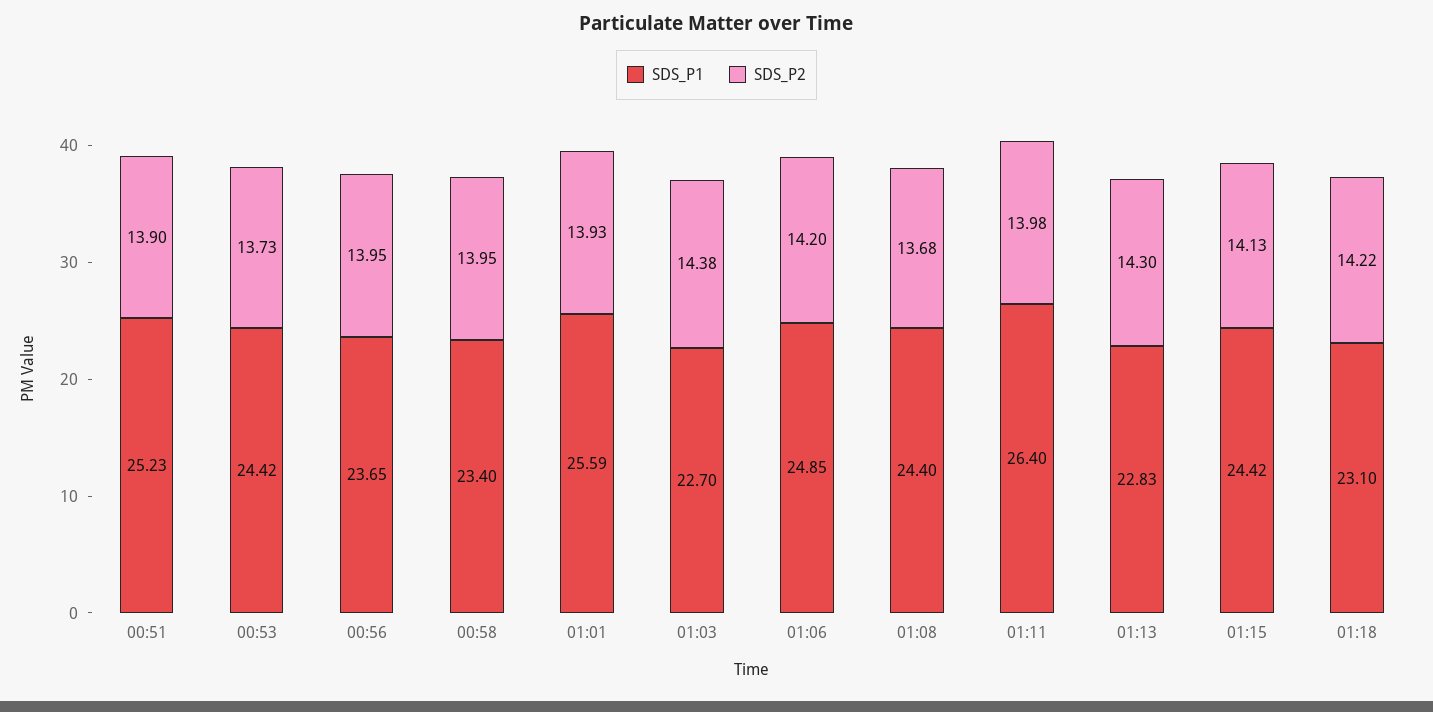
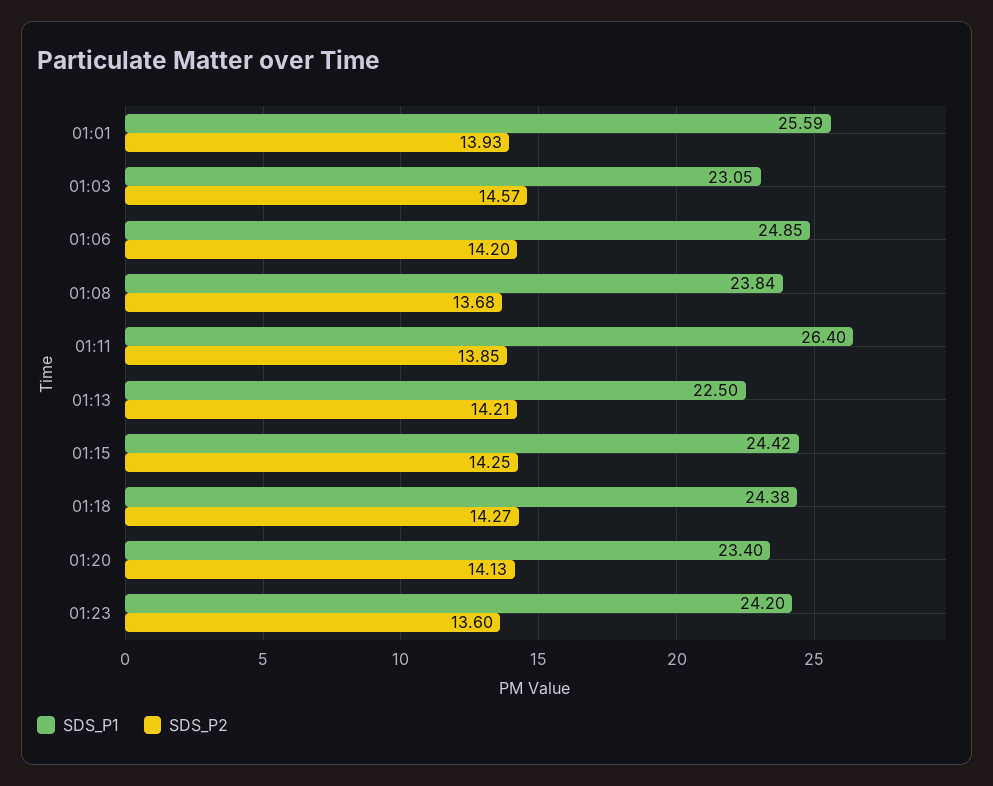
SDS_P1, 00:51: 25.23 -> none
SDS_P2, 00:51: 13.9 -> none
SDS_P1, 00:53: 24.42 -> none
SDS_P2, 00:53: 13.73 -> none
SDS_P1, 00:56: 23.65 -> none
SDS_P2, 00:56: 13.95 -> none
SDS_P1, 00:58: 23.4 -> none
SDS_P2, 00:58: 13.95 -> none
SDS_P1, 01:03: 22.7 -> 23.05
SDS_P2, 01:03: 14.38 -> 14.57
SDS_P1, 01:08: 24.4 -> 23.84
SDS_P2, 01:11: 13.98 -> 13.85
SDS_P1, 01:13: 22.83 -> 22.5
SDS_P2, 01:13: 14.3 -> 14.21
SDS_P2, 01:15: 14.13 -> 14.25
SDS_P1, 01:18: 23.1 -> 24.38
SDS_P2, 01:18: 14.22 -> 14.27
SDS_P1, 01:20: none -> 23.4
SDS_P2, 01:20: none -> 14.13
SDS_P1, 01:23: none -> 24.2
SDS_P2, 01:23: none -> 13.6

